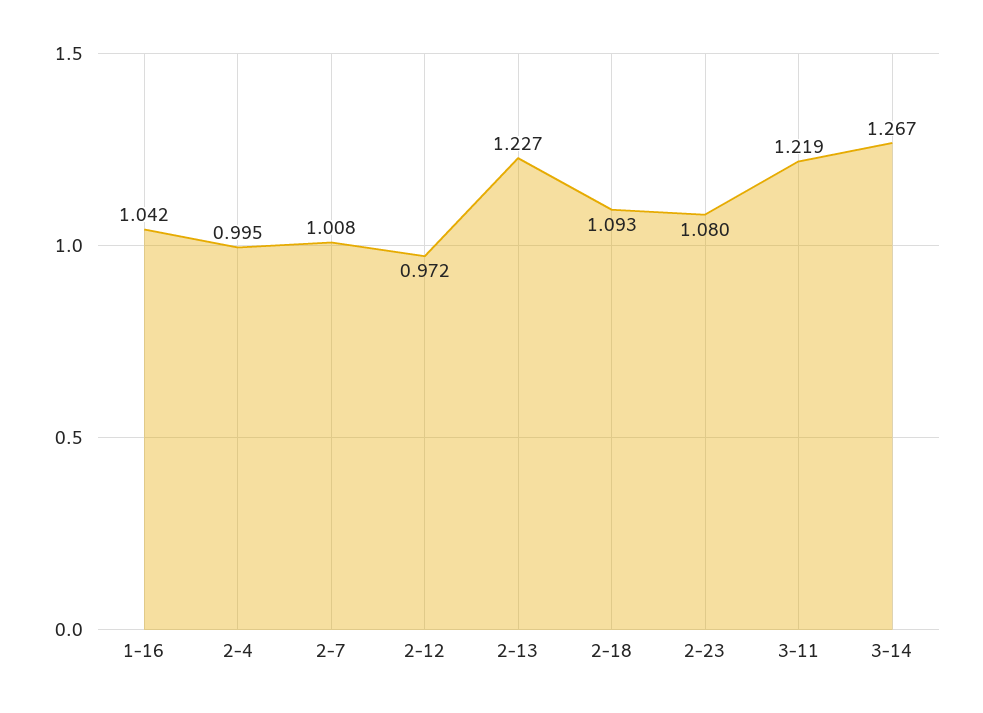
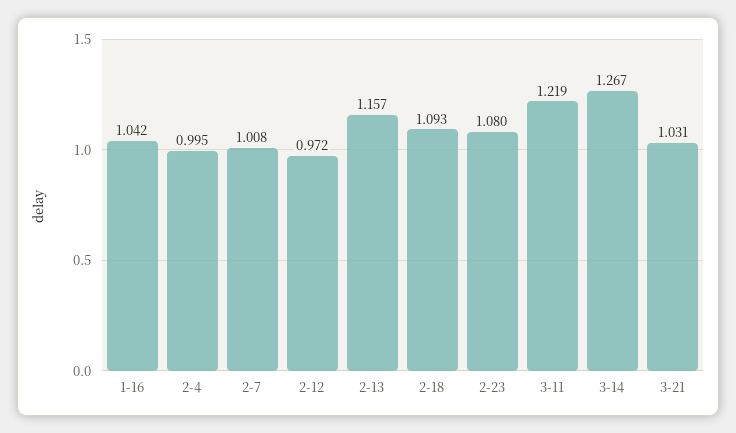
2-13: 1.227 -> 1.157
3-21: none -> 1.031

